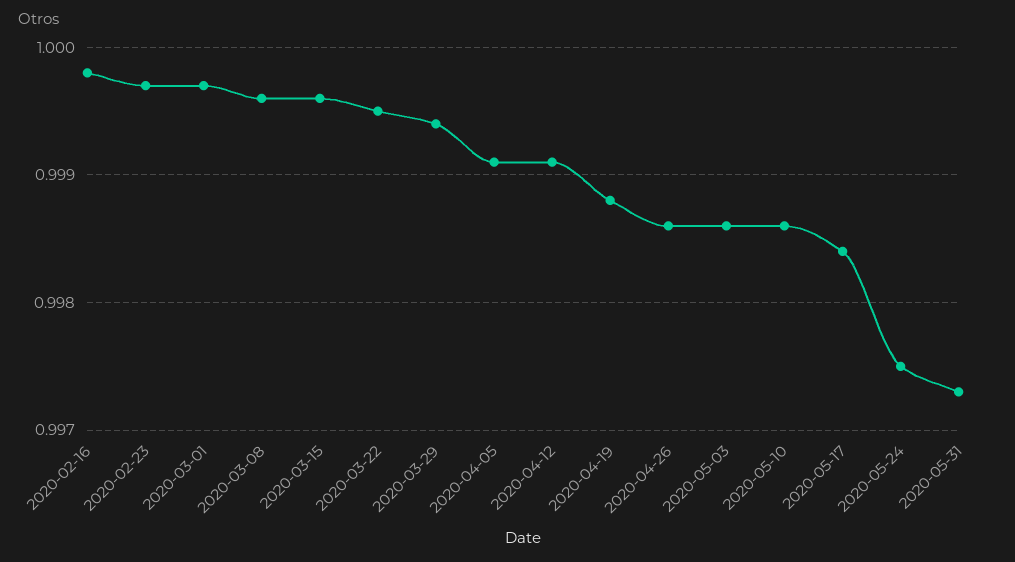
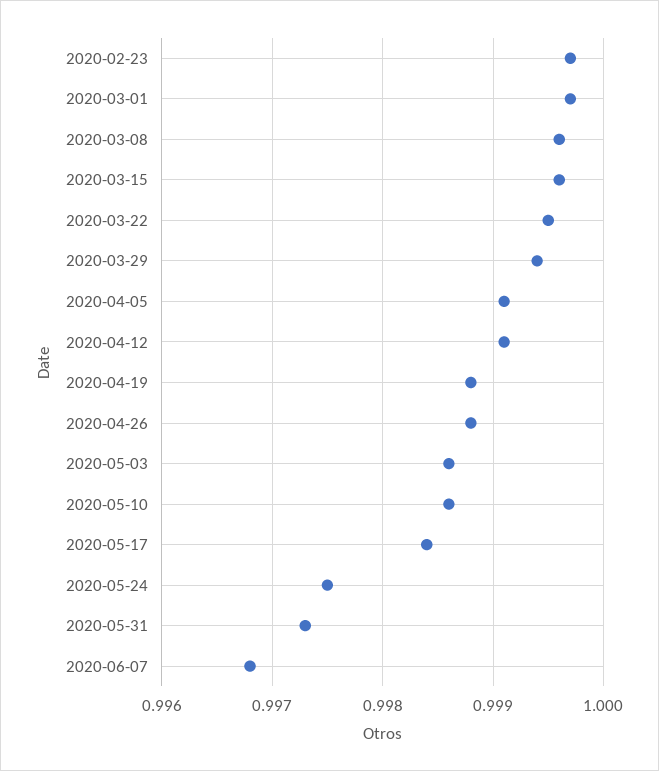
2020-02-16: 0.9998 -> none
2020-04-26: 0.9986 -> 0.9988
2020-06-07: none -> 0.9968

